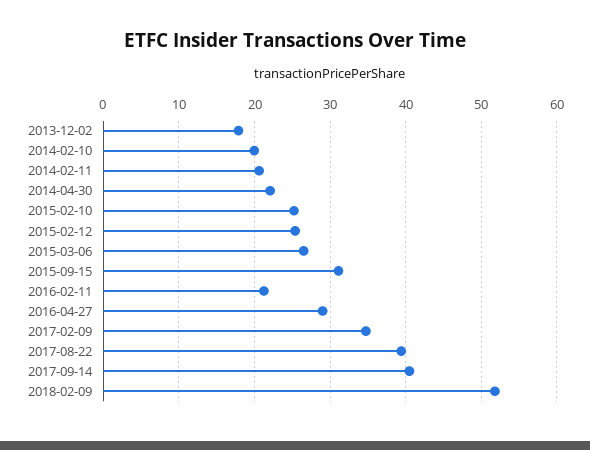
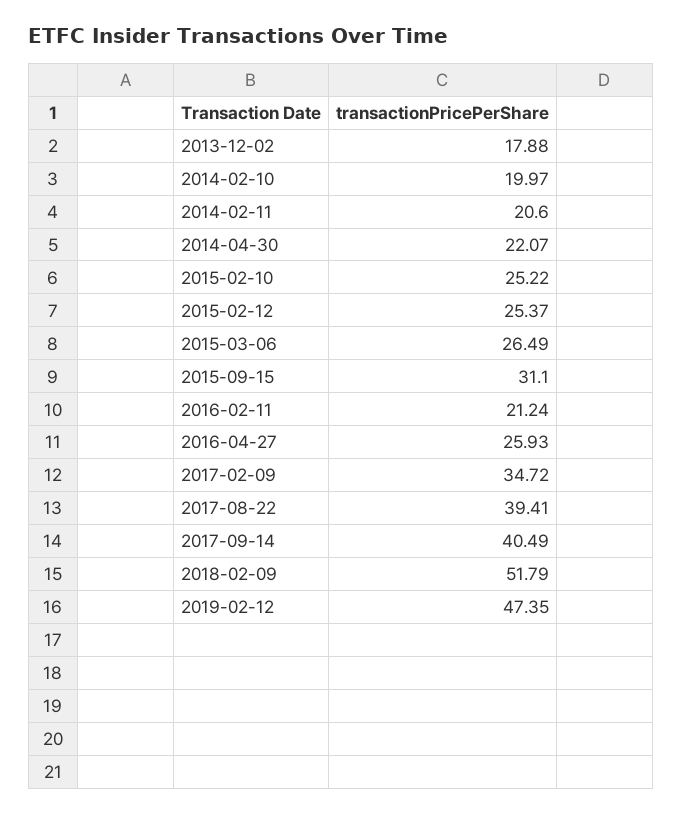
2016-04-27: 29 -> 25.93
2019-02-12: none -> 47.35

